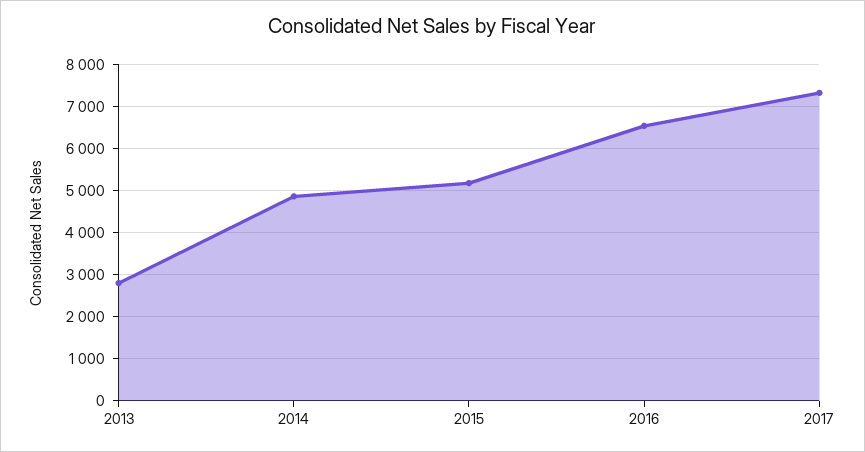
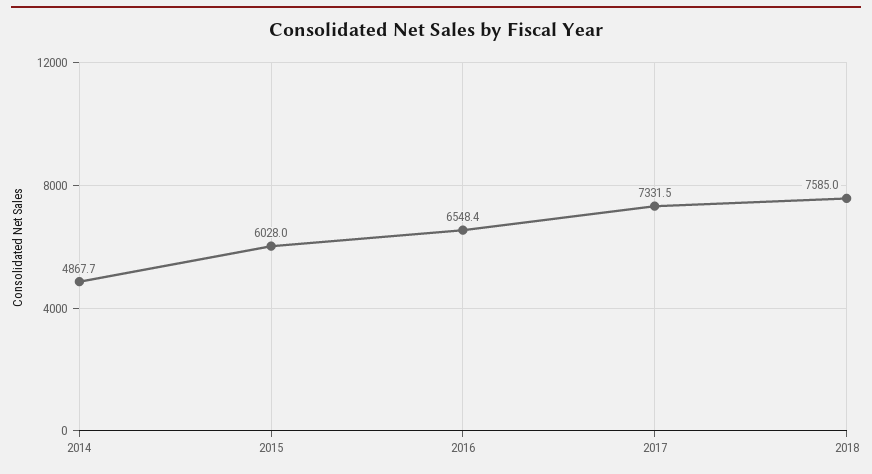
2013: 2800 -> none
2015: 5200 -> 6028
2018: none -> 7585

